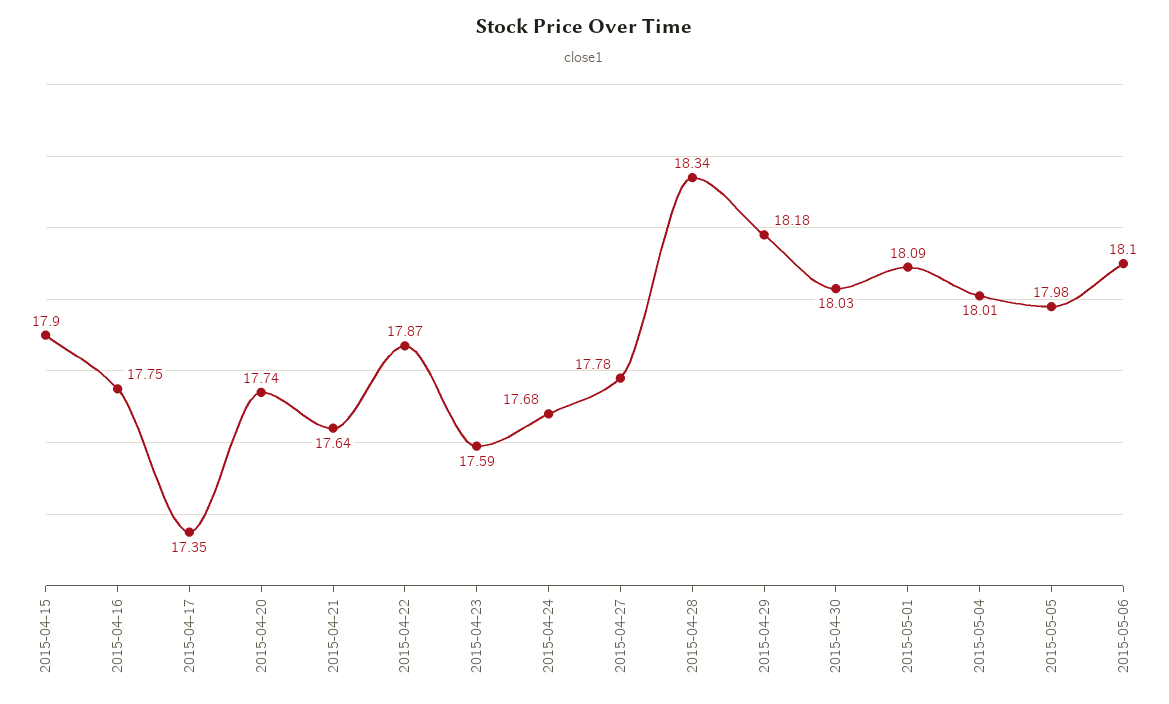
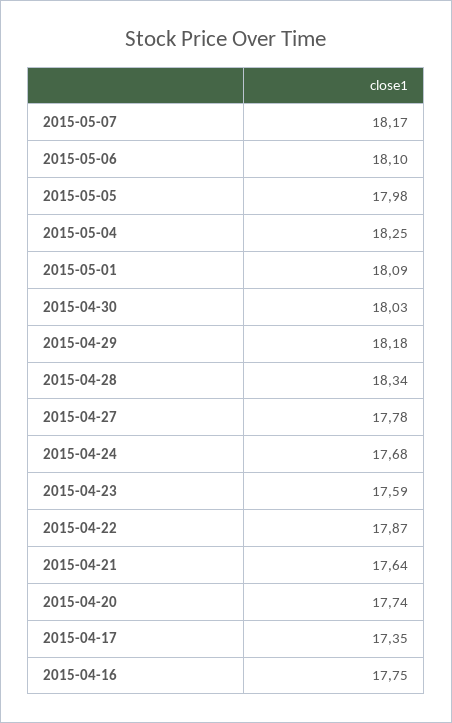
2015-04-15: 17.9 -> none
2015-05-04: 18.01 -> 18.25
2015-05-07: none -> 18.17

